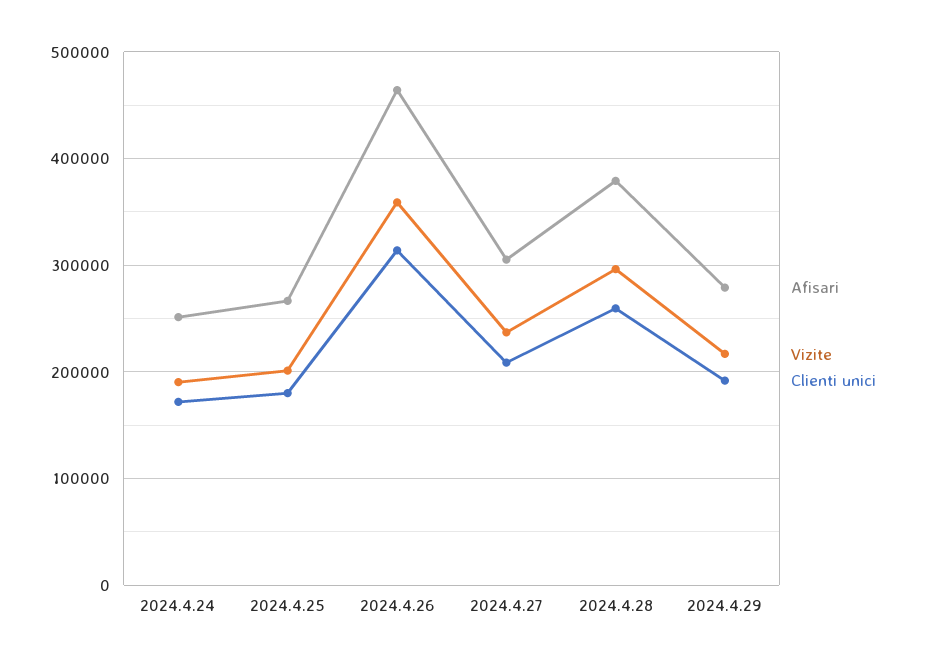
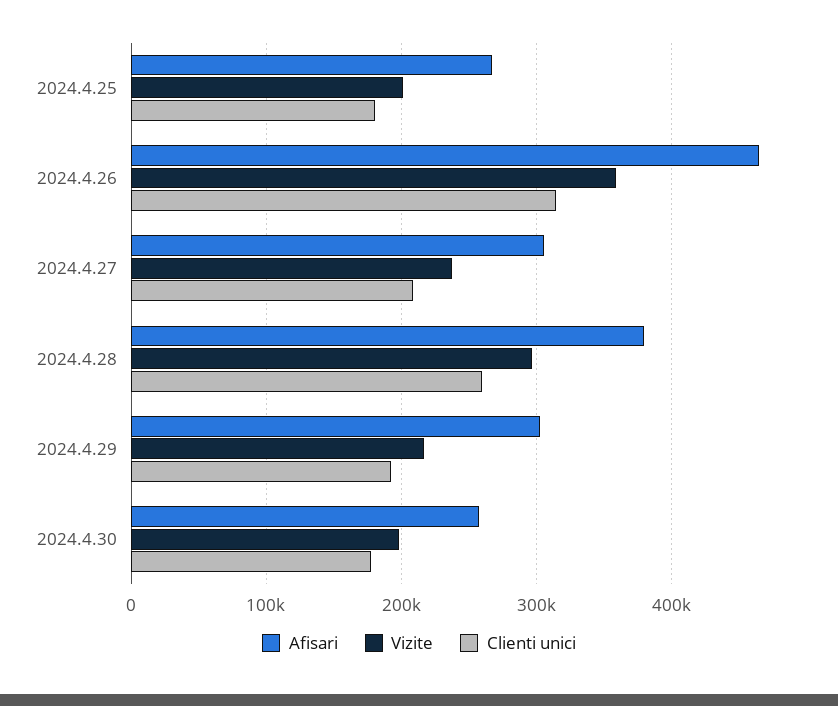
Afisari, 2024.4.24: 250000 -> none
Vizite, 2024.4.24: 190000 -> none
Clienti unici, 2024.4.24: 170000 -> none
Afisari, 2024.4.29: 280000 -> 300000
Afisari, 2024.4.30: none -> 260000
Vizite, 2024.4.30: none -> 200000
Clienti unici, 2024.4.30: none -> 180000

